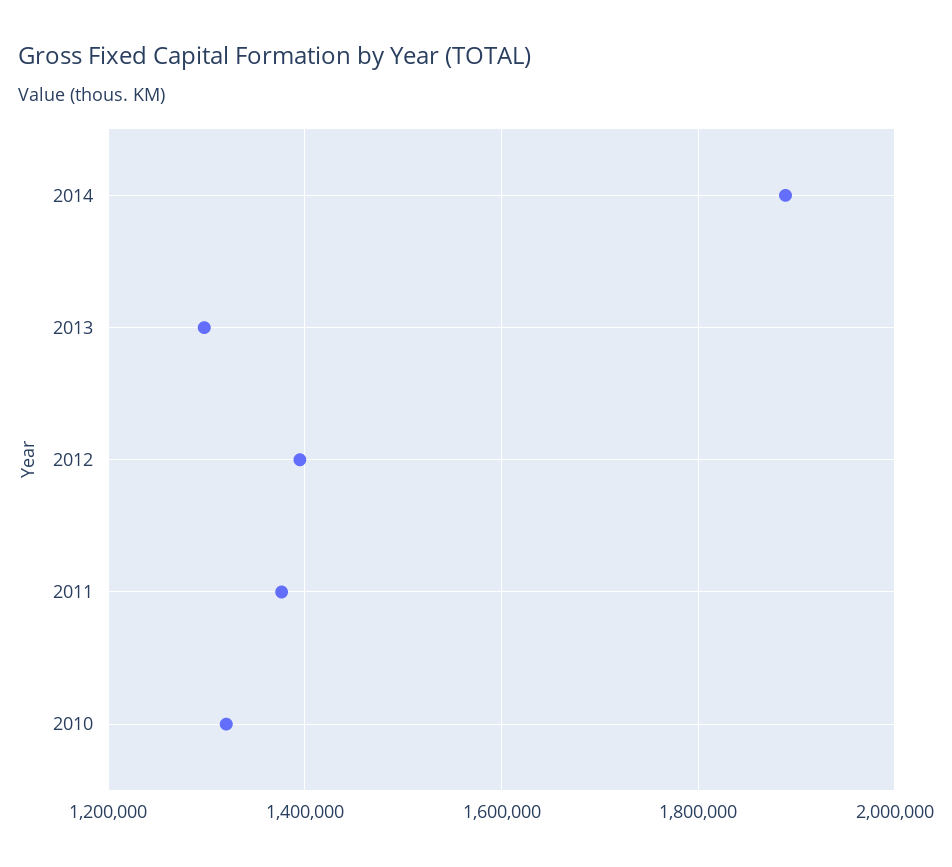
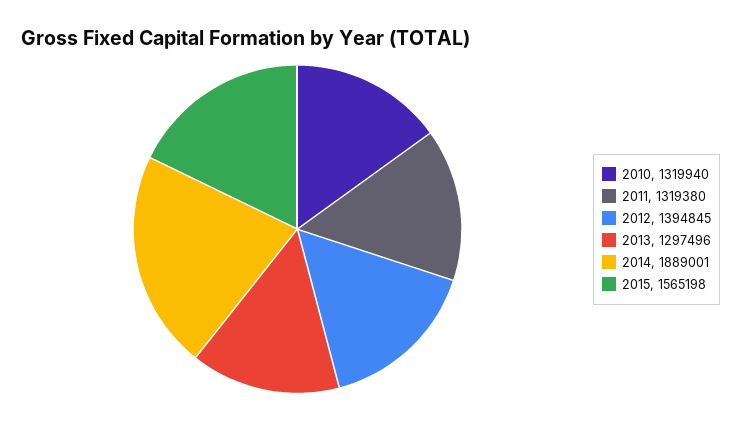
2011: 1380000 -> 1319380
2015: none -> 1565198

